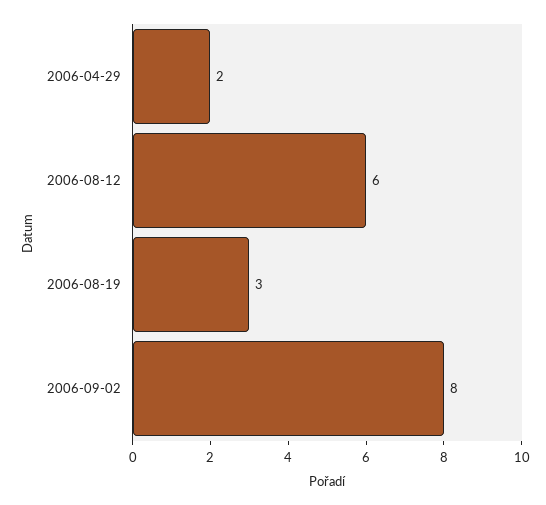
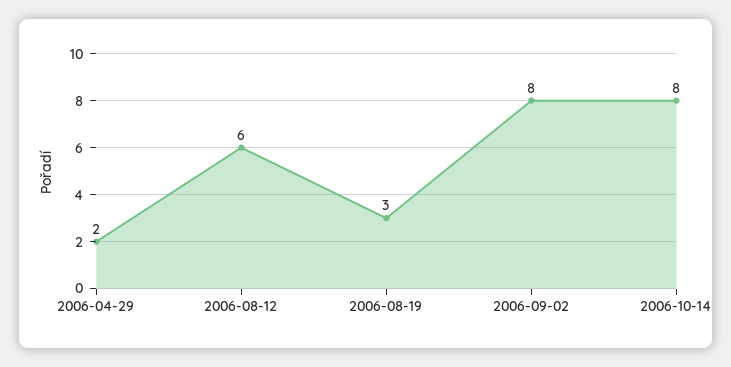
2006-10-14: none -> 8

